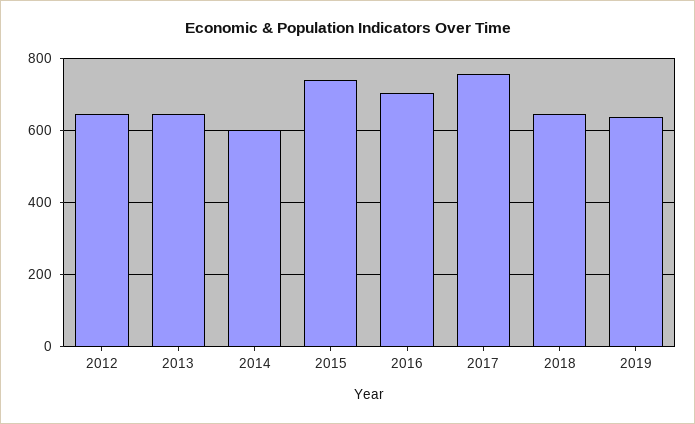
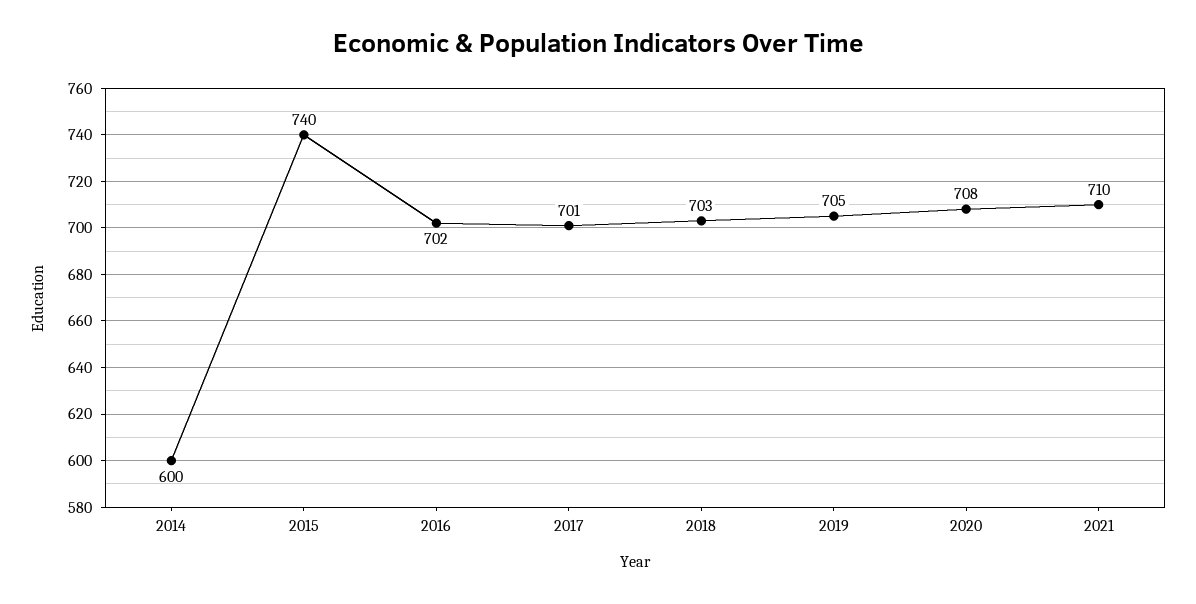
2012: 640 -> none
2013: 640 -> none
2017: 760 -> 701
2018: 640 -> 703
2019: 640 -> 705
2020: none -> 708
2021: none -> 710

